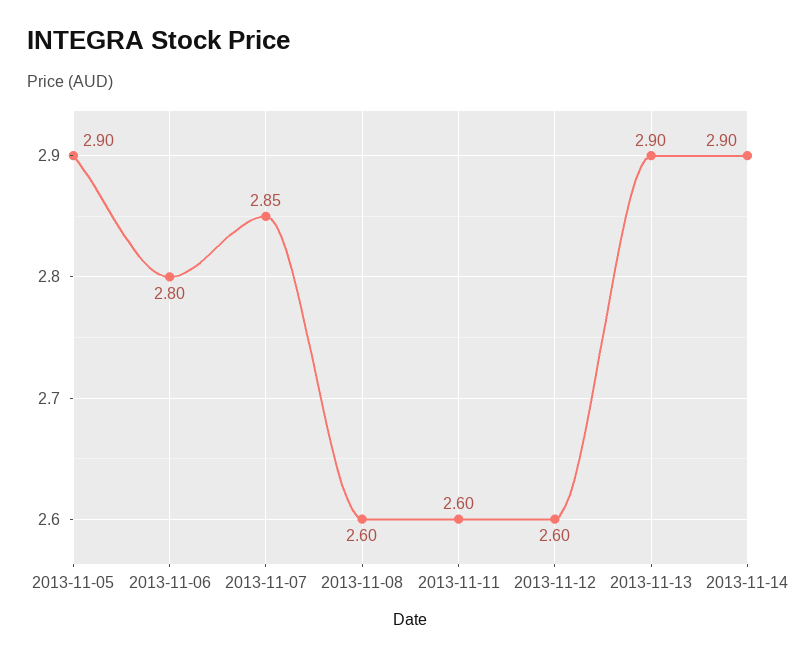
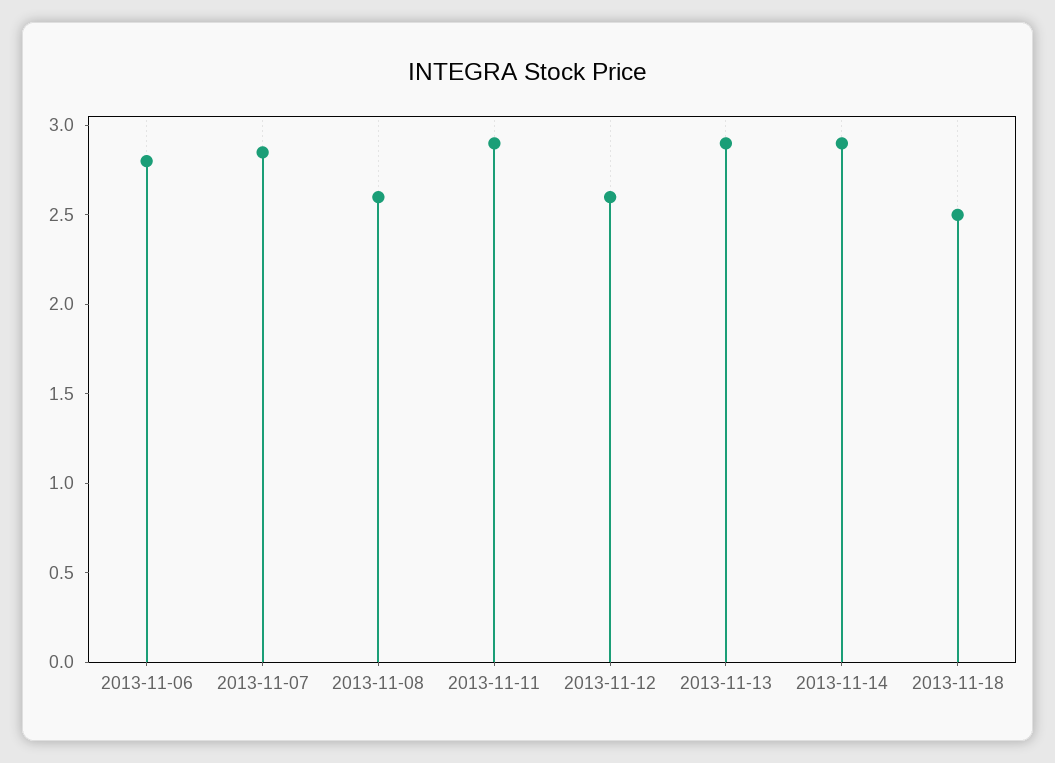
2013-11-05: 2.9 -> none
2013-11-11: 2.6 -> 2.9
2013-11-18: none -> 2.5

